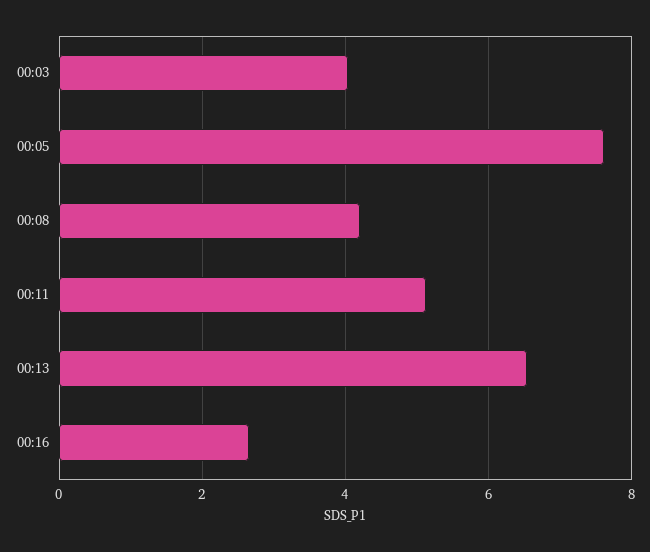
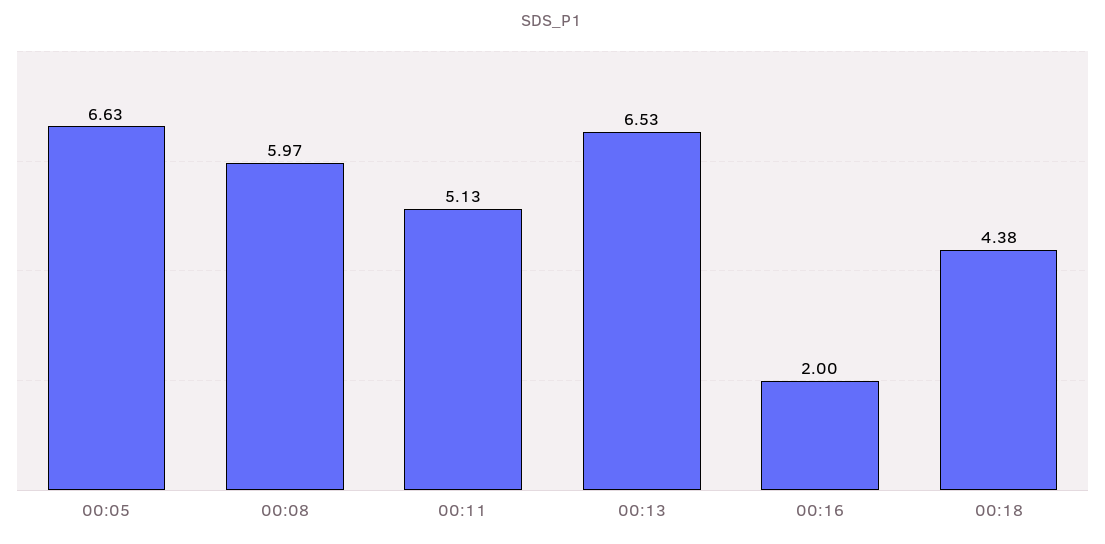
00:03: 4 -> none
00:05: 7.6 -> 6.63
00:08: 4.2 -> 5.97
00:16: 2.6 -> 2
00:18: none -> 4.38

